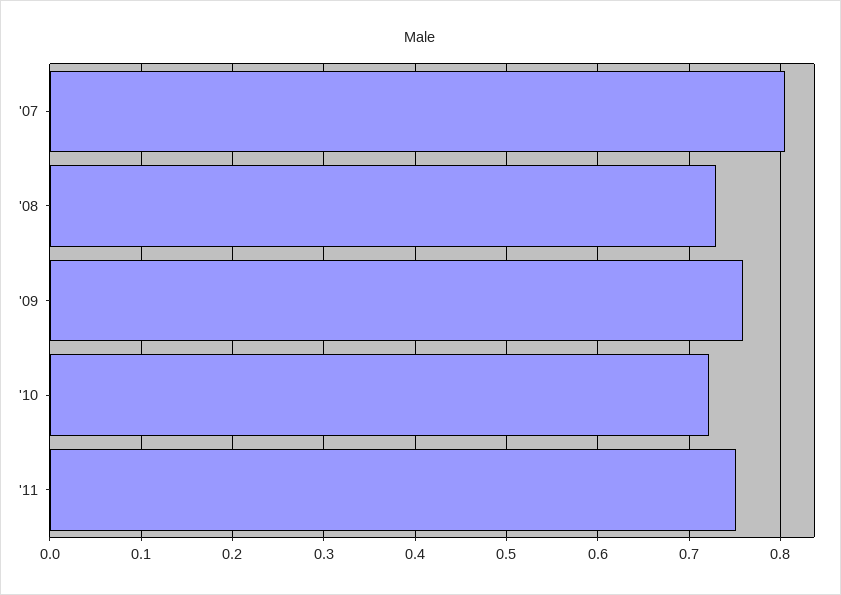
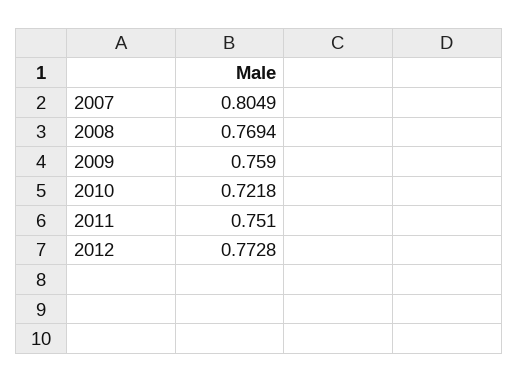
'08: 0.73 -> 0.7694
2012: none -> 0.7728

